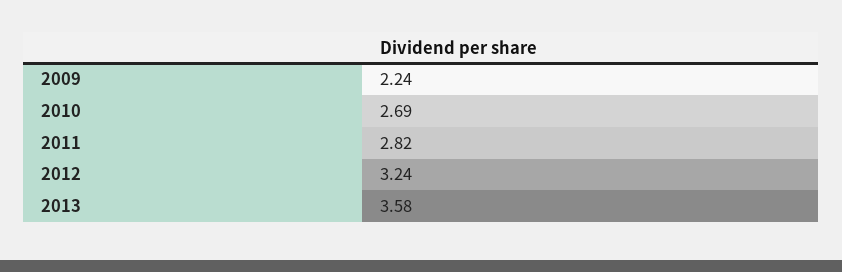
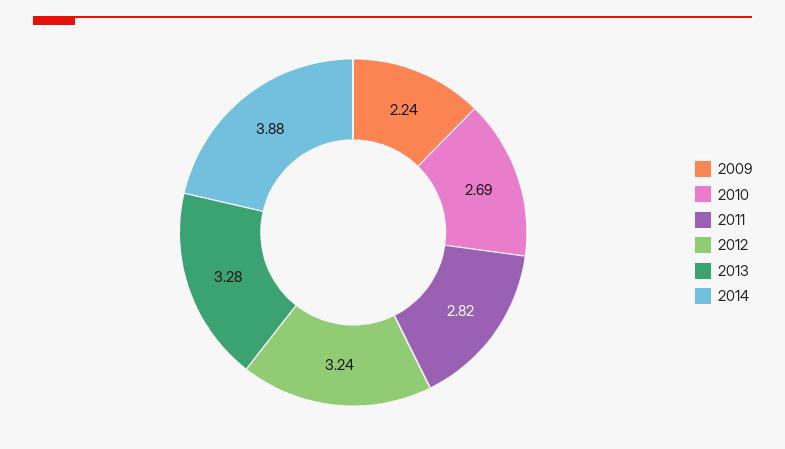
2013: 3.58 -> 3.28
2014: none -> 3.88

